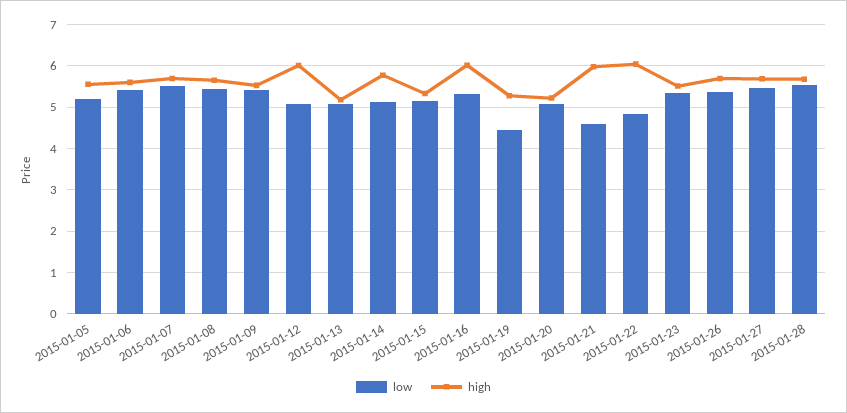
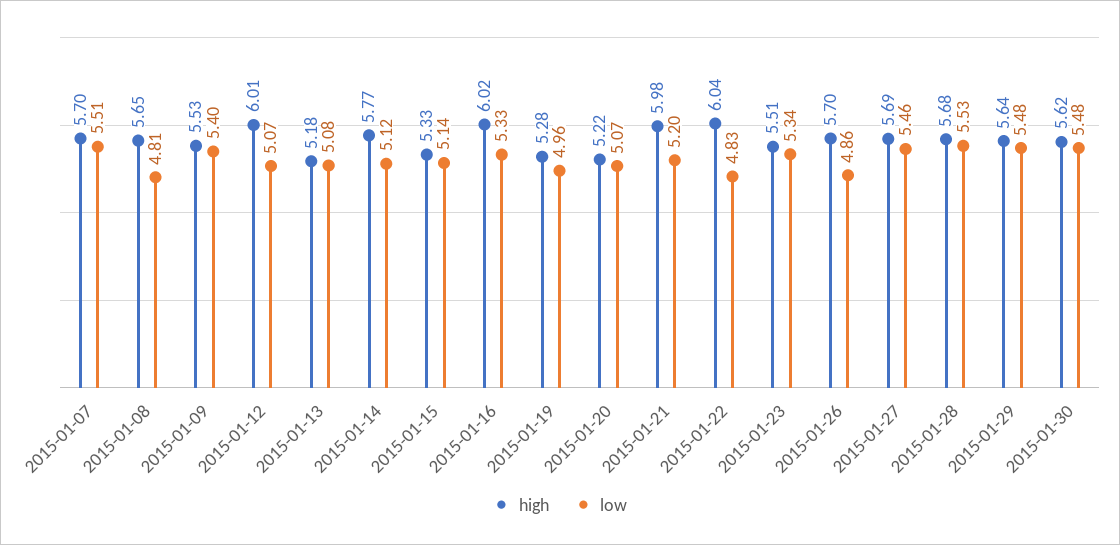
low, 2015-01-05: 5.2 -> none
high, 2015-01-05: 5.6 -> none
low, 2015-01-06: 5.4 -> none
high, 2015-01-06: 5.6 -> none
low, 2015-01-08: 5.4 -> 4.81
low, 2015-01-19: 4.4 -> 4.96
low, 2015-01-21: 4.6 -> 5.2
low, 2015-01-26: 5.4 -> 4.86
high, 2015-01-29: none -> 5.64
low, 2015-01-29: none -> 5.48
high, 2015-01-30: none -> 5.62
low, 2015-01-30: none -> 5.48

